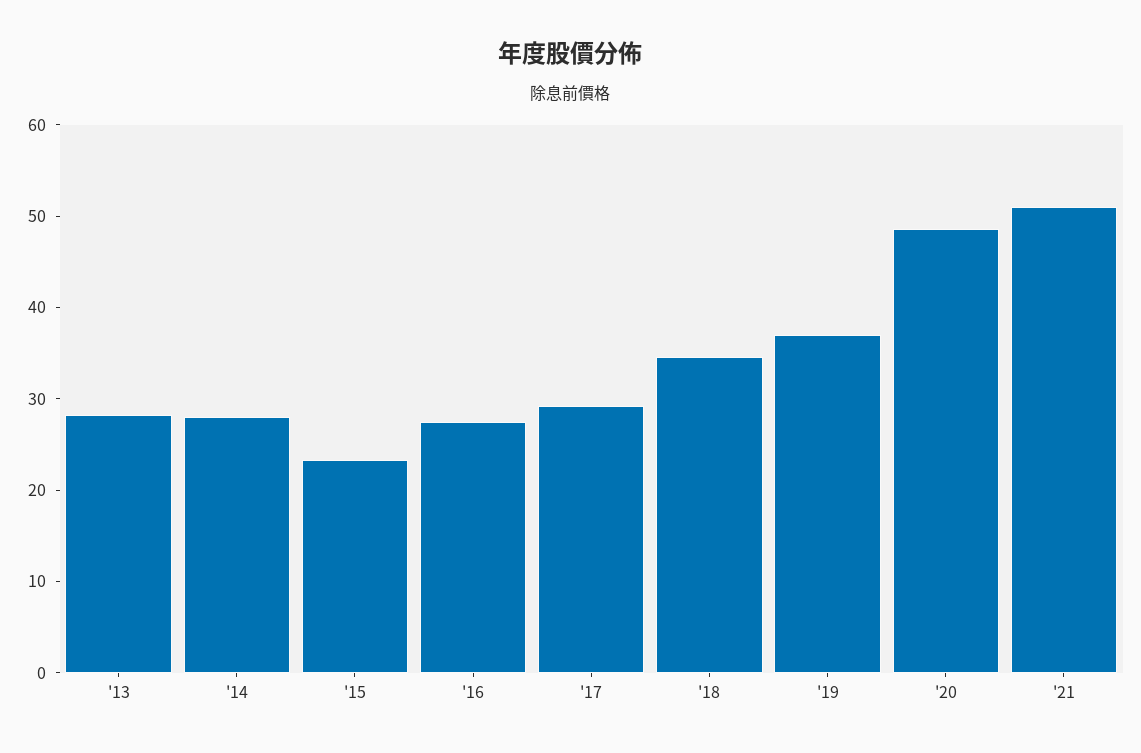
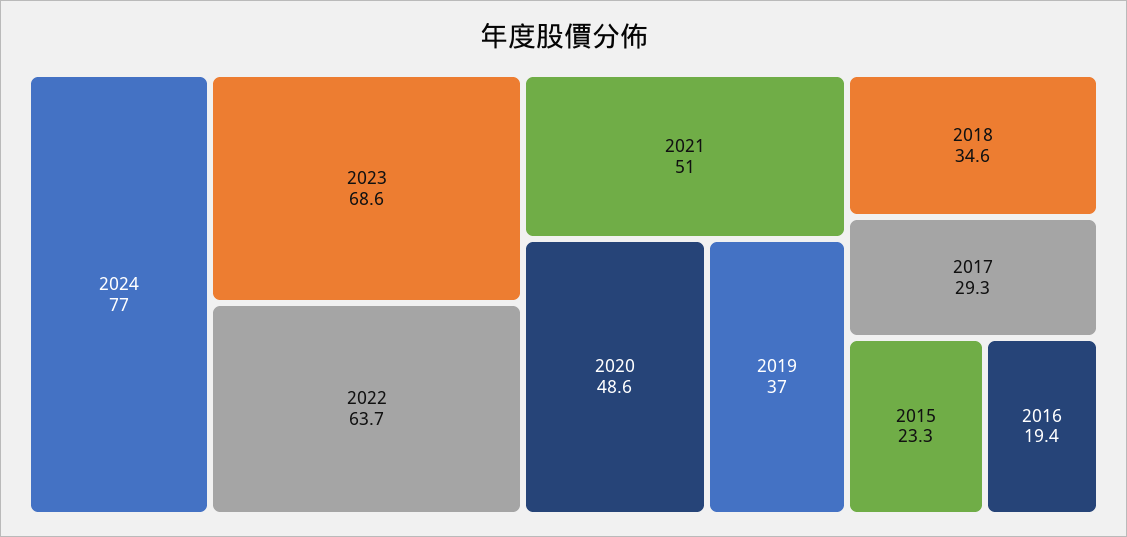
'13: 28 -> none
'14: 28 -> none
'16: 28 -> 19.4
2024: none -> 77
2023: none -> 68.6
2022: none -> 63.7

